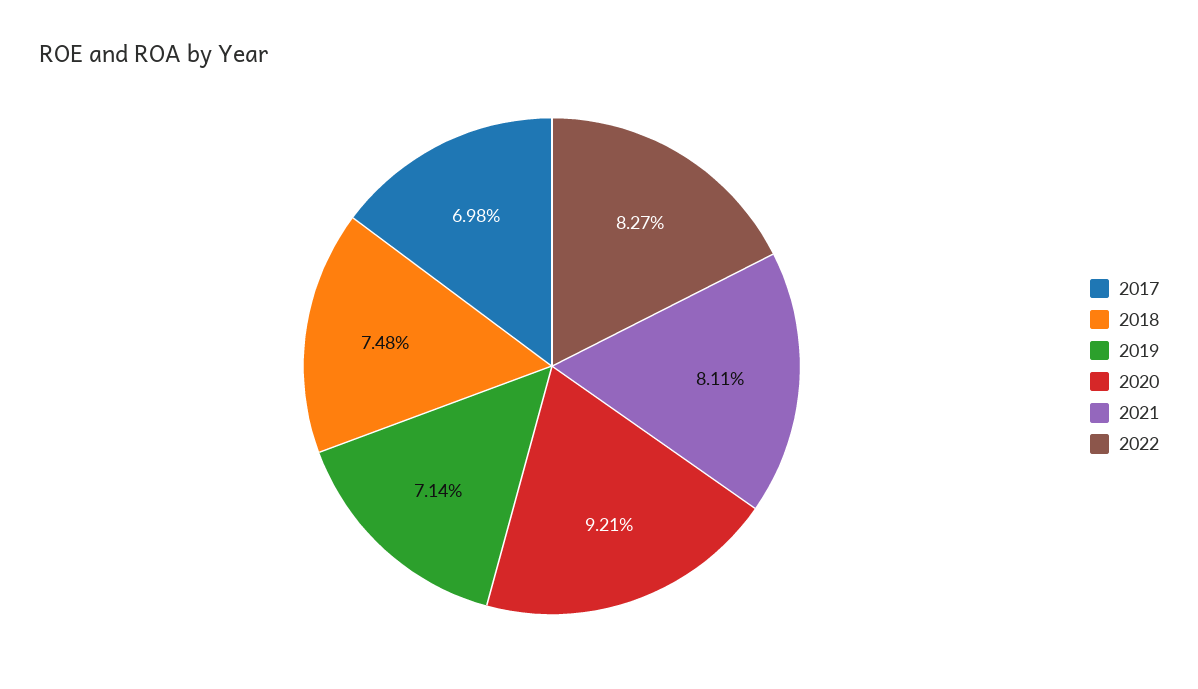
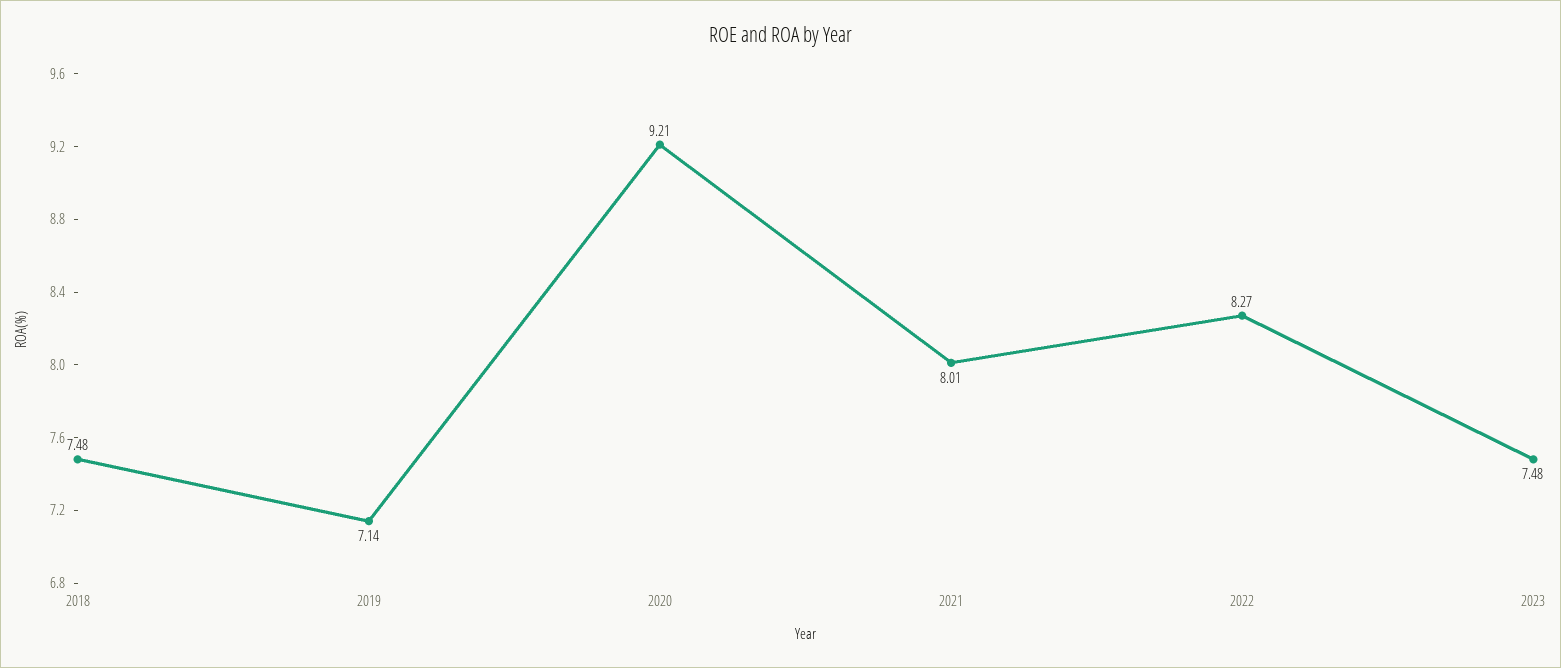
2017: 6.98 -> none
2021: 8.11 -> 8.01
2023: none -> 7.48

